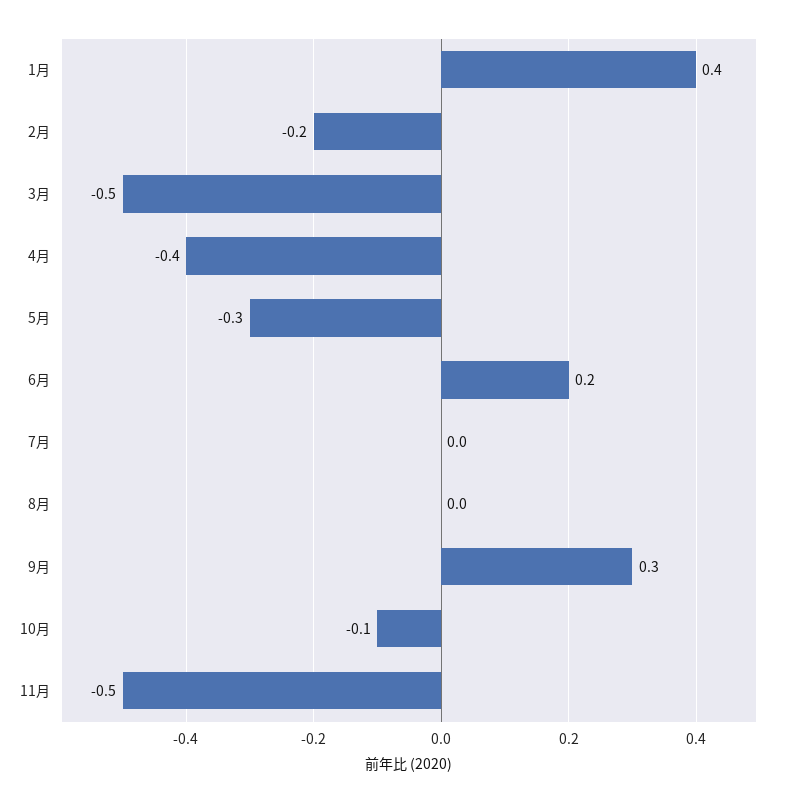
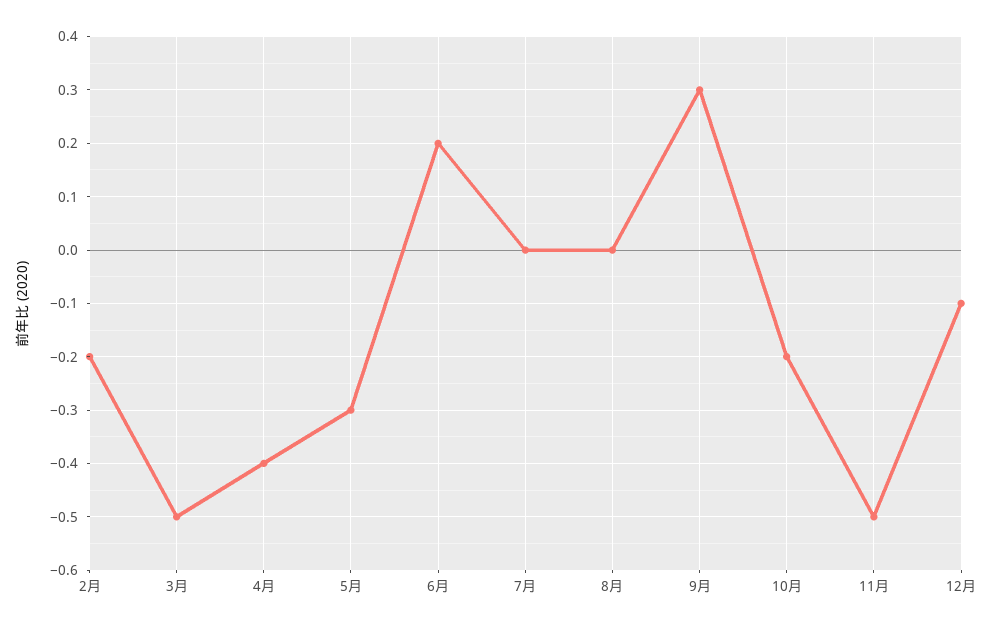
1月: 0.4 -> none
10月: -0.1 -> -0.2
12月: none -> -0.1

